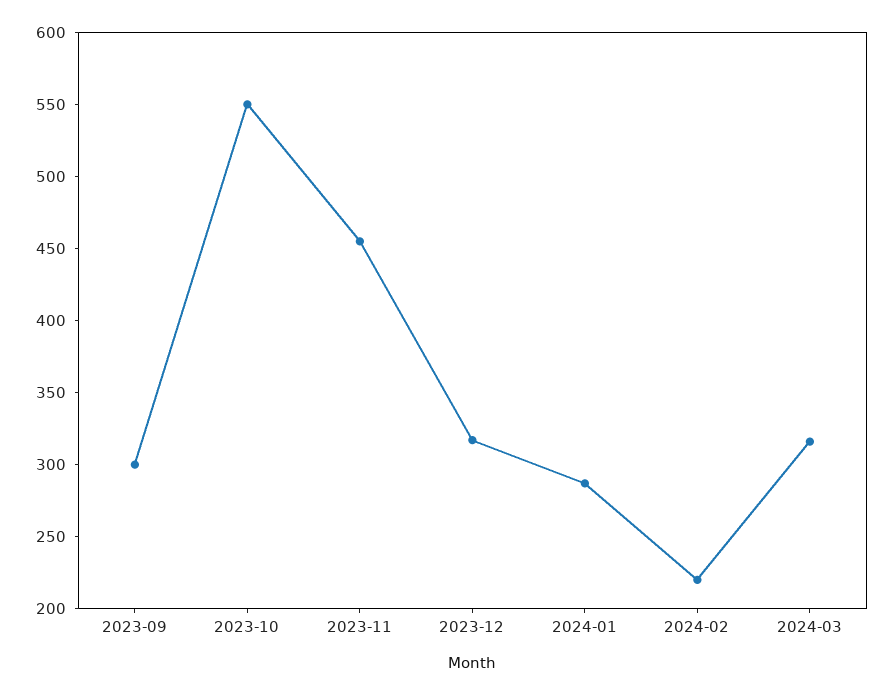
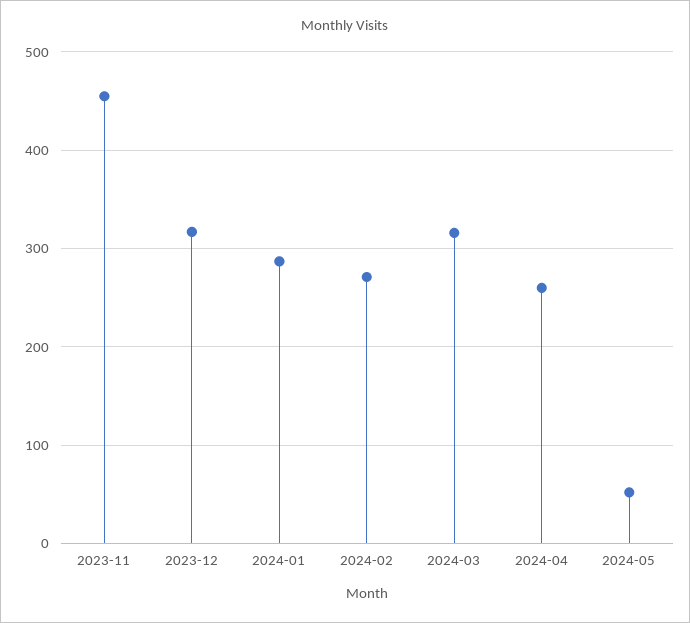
2023-09: 300 -> none
2023-10: 550 -> none
2024-02: 220 -> 270
2024-04: none -> 260
2024-05: none -> 50

